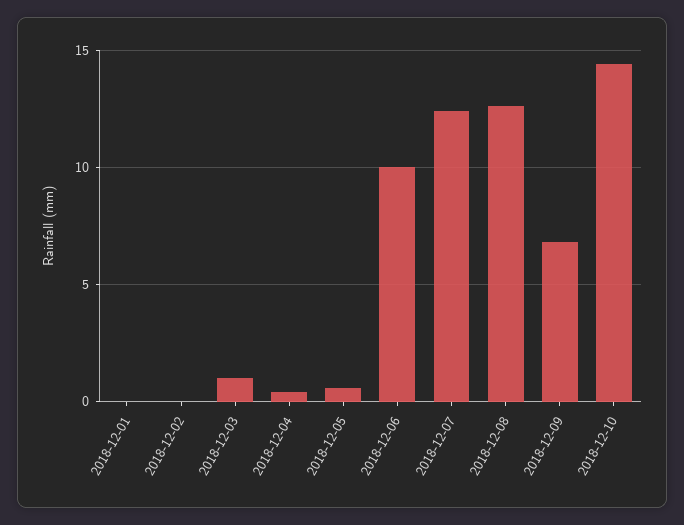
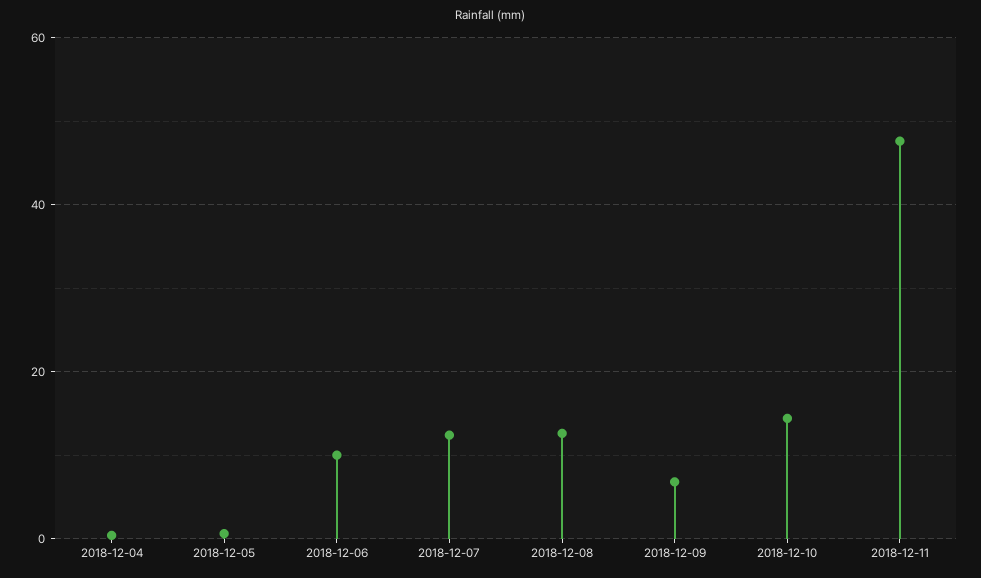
2018-12-01: 0 -> none
2018-12-02: 0 -> none
2018-12-03: 1 -> none
2018-12-11: none -> 48

